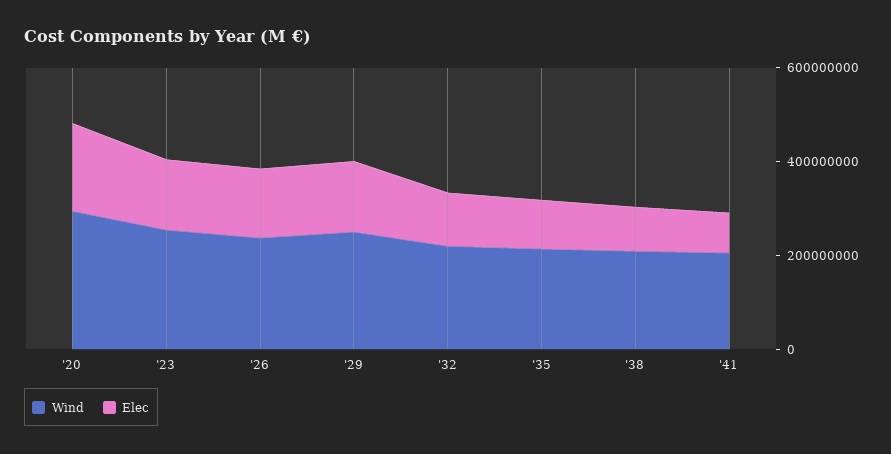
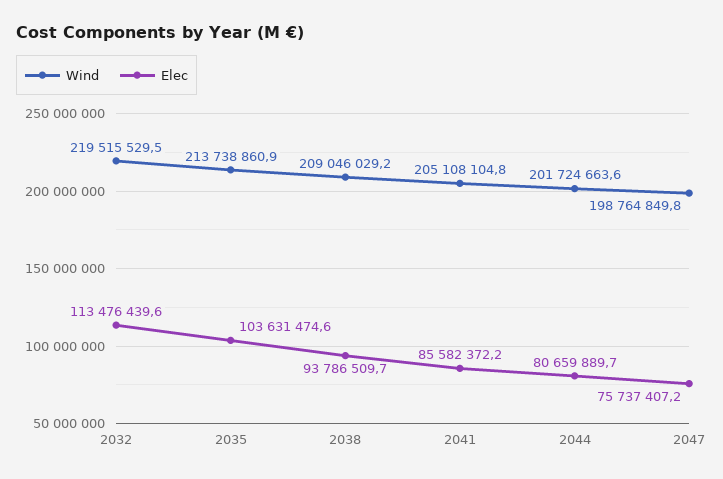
Wind, '20: 300000000 -> none
Elec, '20: 200000000 -> none
Wind, '23: 250000000 -> none
Elec, '23: 150000000 -> none
Wind, '26: 250000000 -> none
Elec, '26: 150000000 -> none
Wind, '29: 250000000 -> none
Elec, '29: 150000000 -> none
Wind, 2044: none -> 201724663.6
Elec, 2044: none -> 80659889.7
Wind, 2047: none -> 198764849.8
Elec, 2047: none -> 75737407.2

